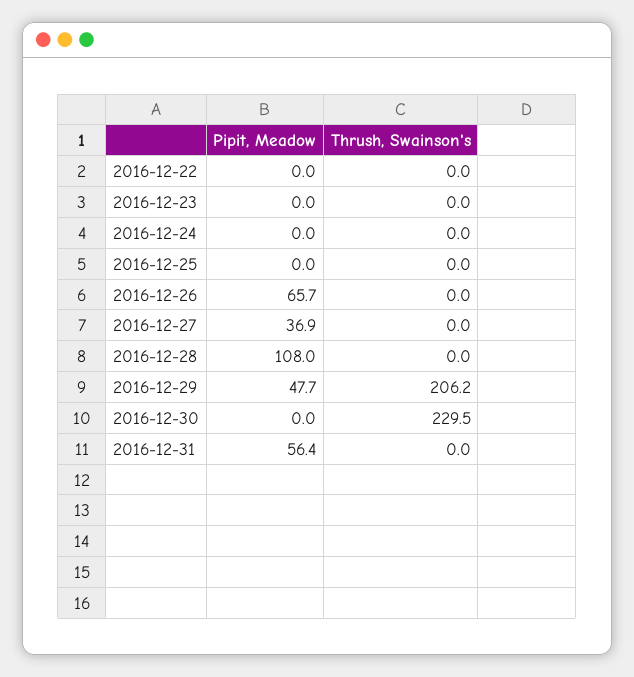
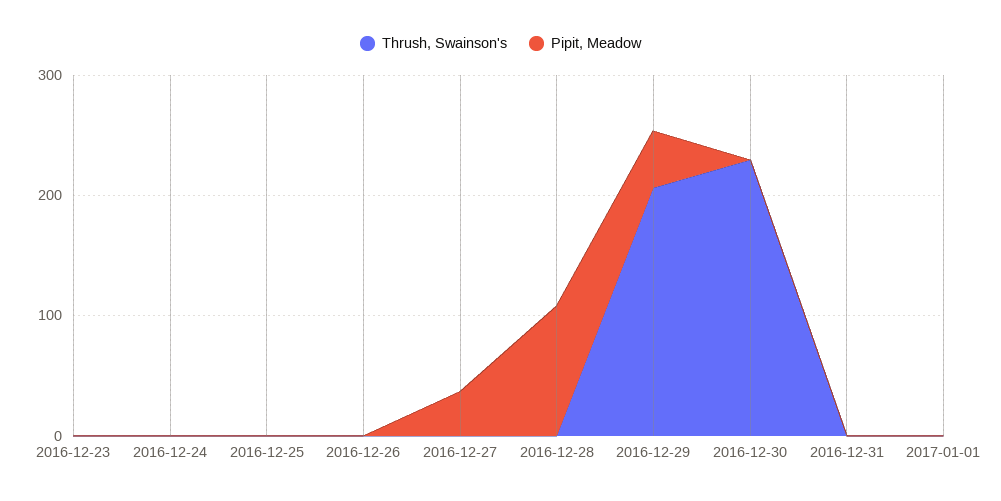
Pipit, Meadow, 2016-12-22: 0 -> none
Thrush, Swainson's, 2016-12-22: 0 -> none
Pipit, Meadow, 2016-12-26: 65.7 -> 0
Pipit, Meadow, 2016-12-31: 56.4 -> 0
Thrush, Swainson's, 2017-01-01: none -> 0
Pipit, Meadow, 2017-01-01: none -> 0

